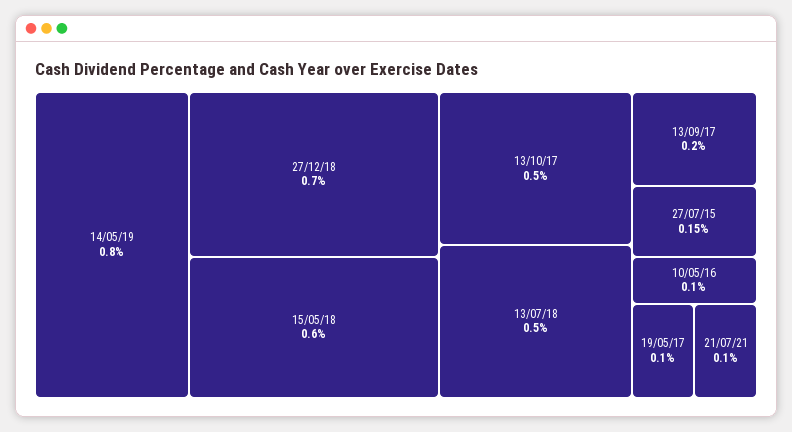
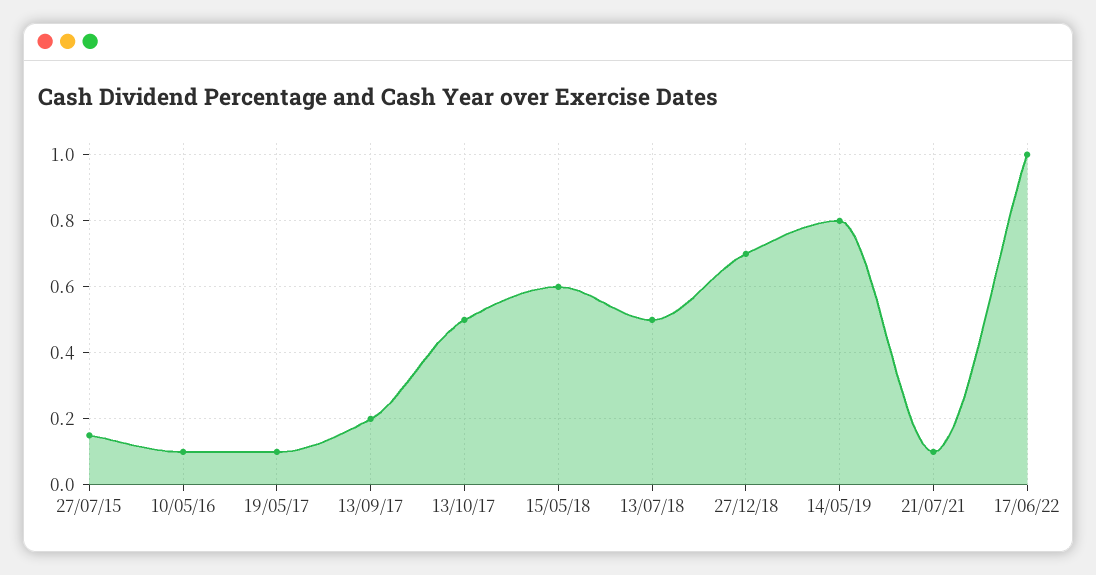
17/06/22: none -> 1

